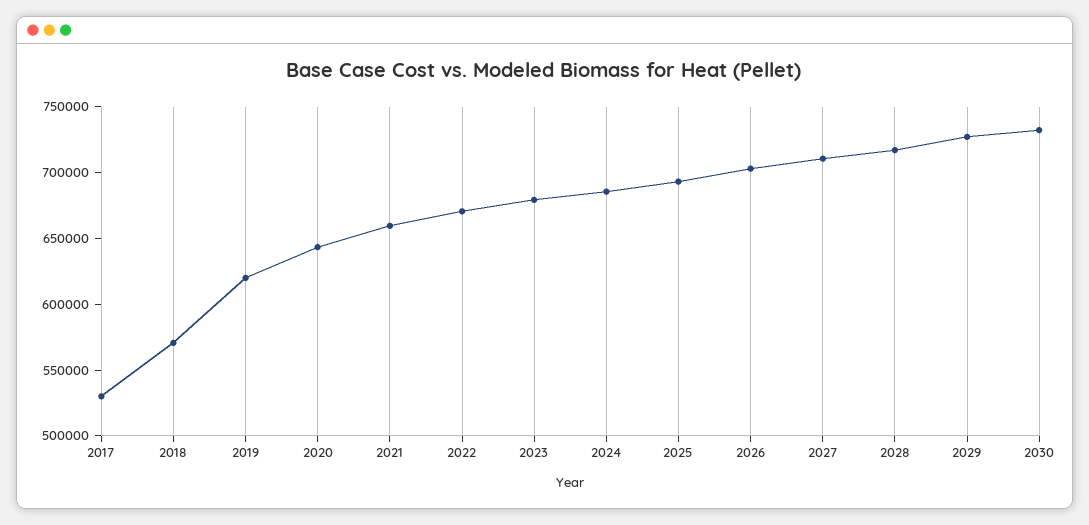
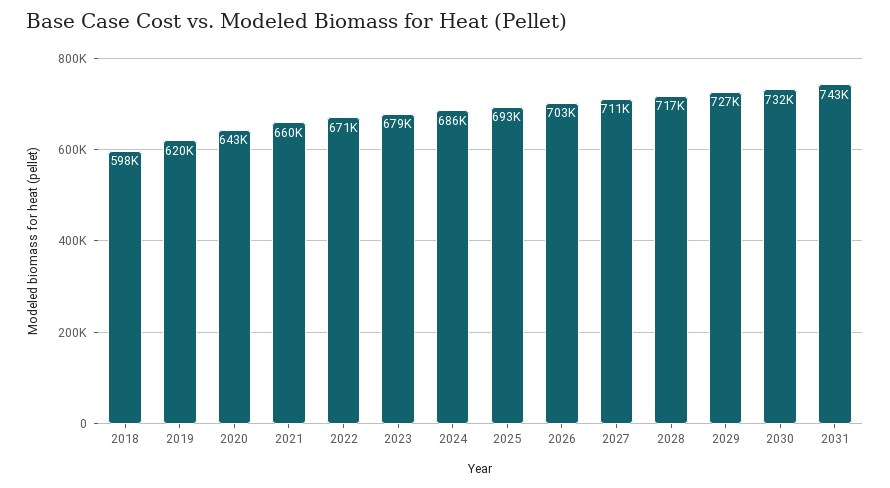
2017: 530000 -> none
2018: 570000 -> 598000
2031: none -> 743000

